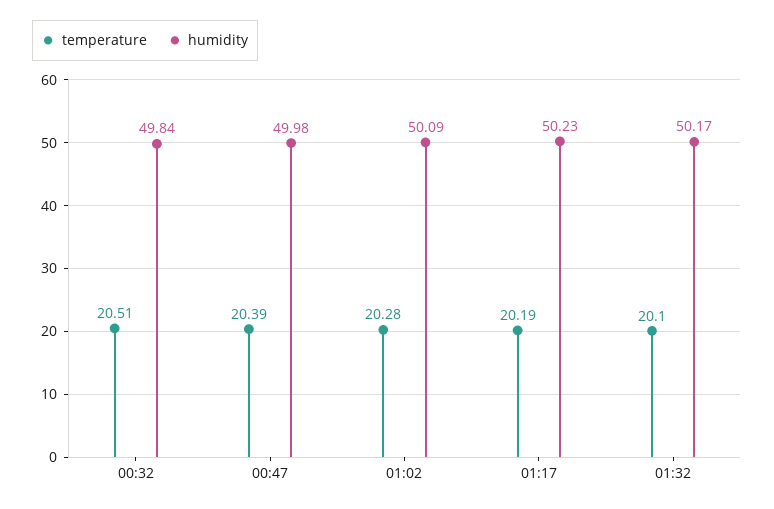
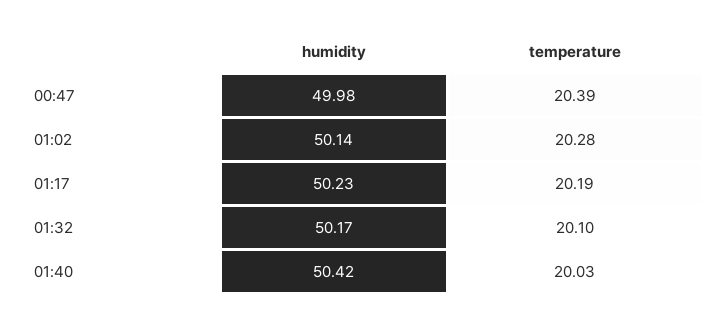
temperature, 00:32: 20.51 -> none
humidity, 00:32: 49.84 -> none
humidity, 01:02: 50.09 -> 50.14
humidity, 01:40: none -> 50.42
temperature, 01:40: none -> 20.03

